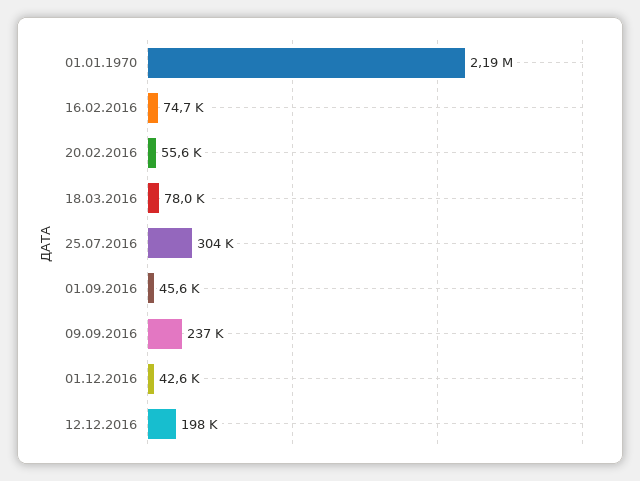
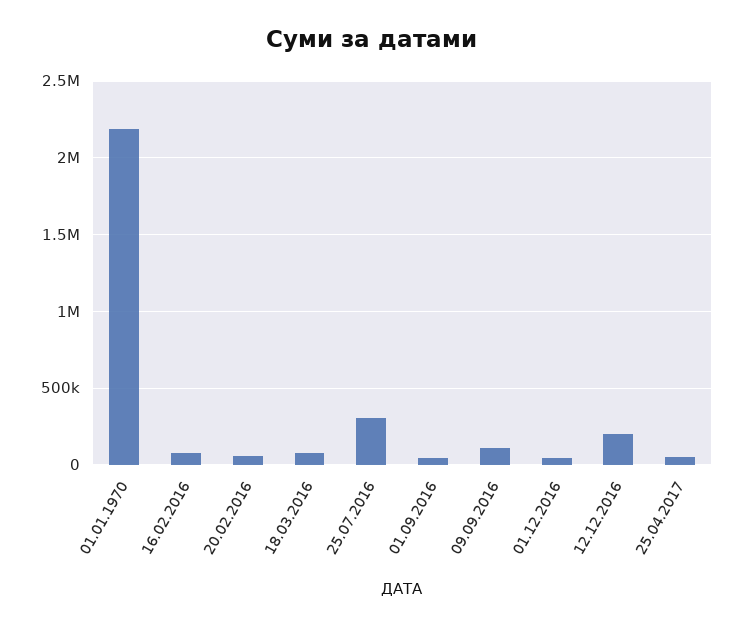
09.09.2016: 237000 -> 100000
25.04.2017: none -> 50000

